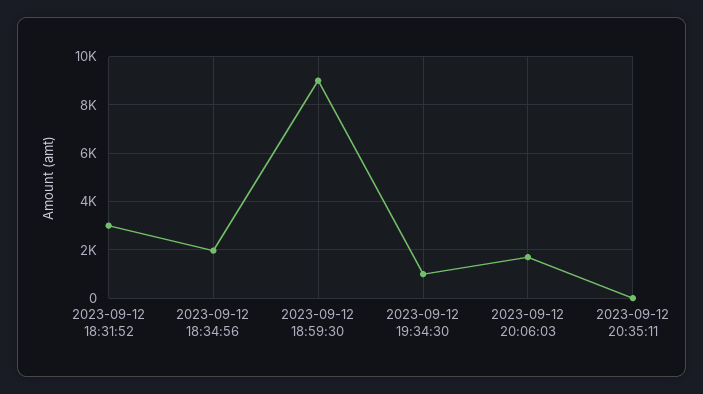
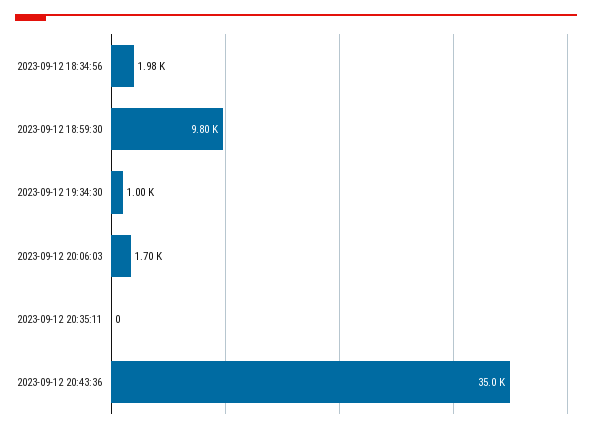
2023-09-12 18:31:52: 3000 -> none
2023-09-12 18:59:30: 9000 -> 9800
2023-09-12 20:43:36: none -> 35000

